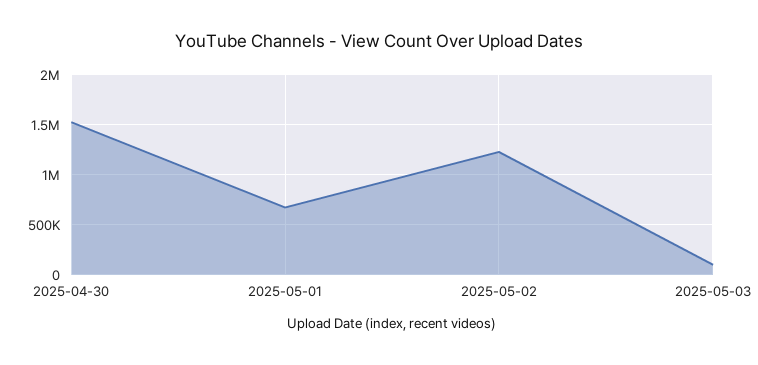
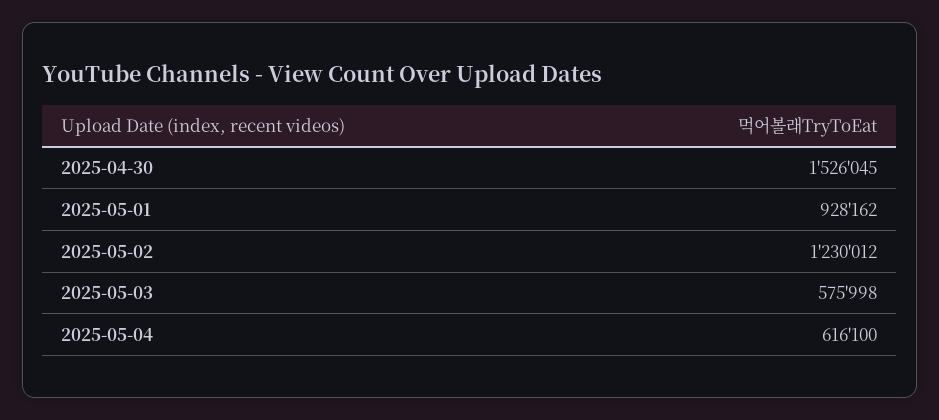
2025-05-01: 700000 -> 928162
2025-05-03: 100000 -> 575998
2025-05-04: none -> 616100

